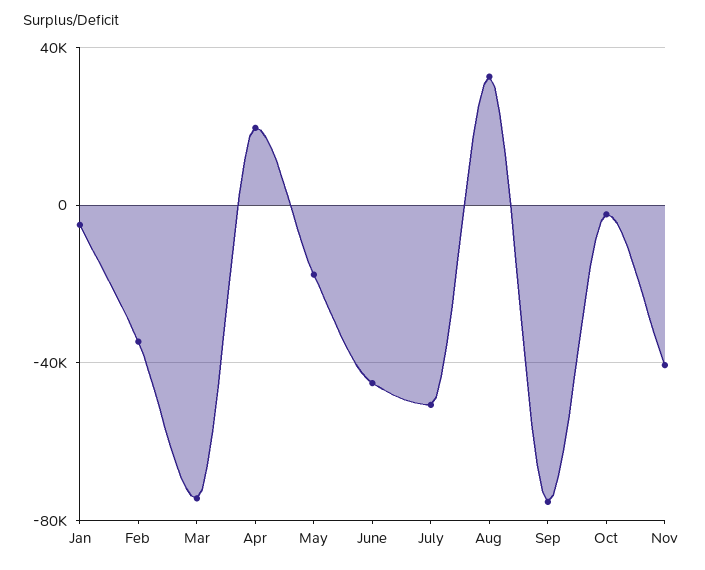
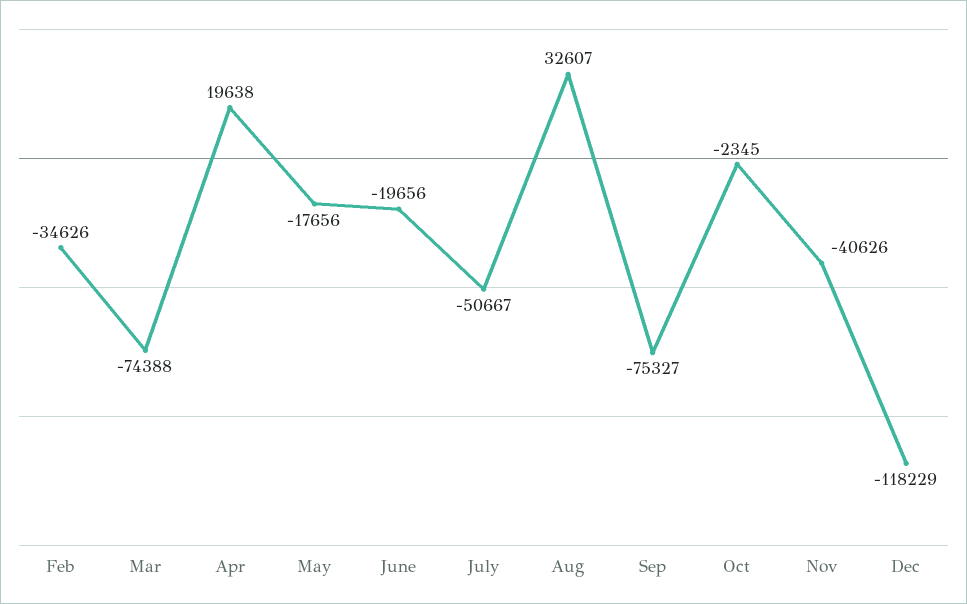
Jan: -5000 -> none
June: -45000 -> -19656
Dec: none -> -118229

